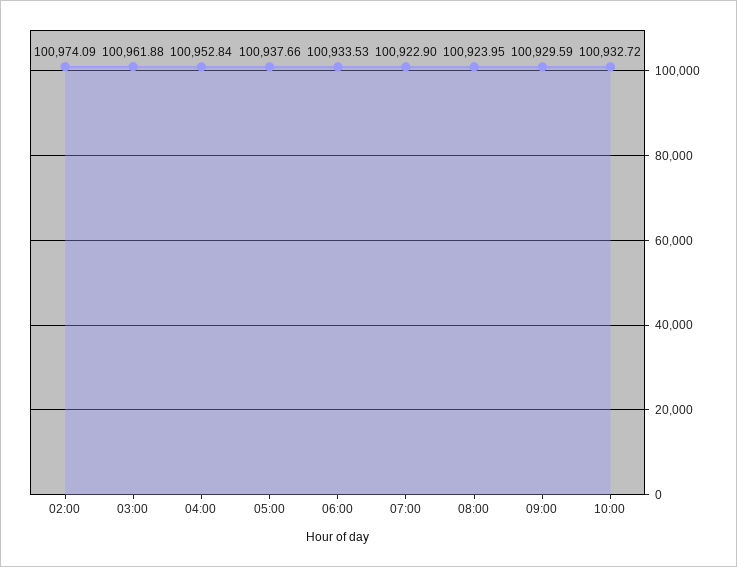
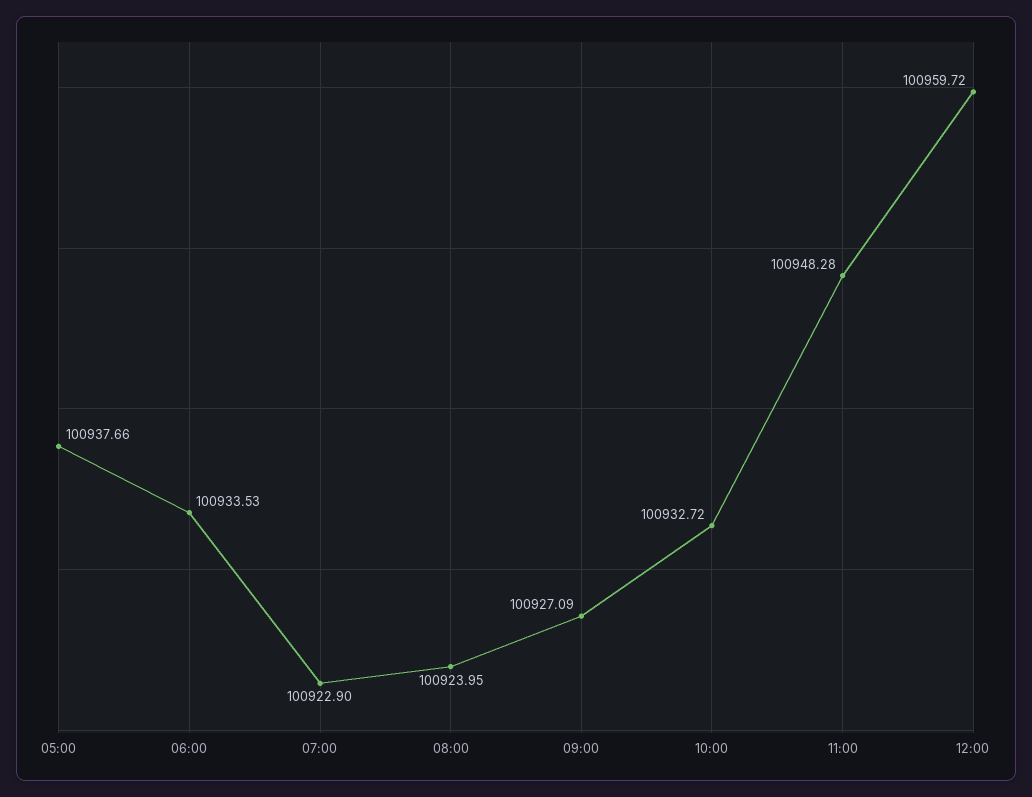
02:00: 100974.09 -> none
03:00: 100961.88 -> none
04:00: 100952.84 -> none
09:00: 100929.59 -> 100927.09
11:00: none -> 100948.28
12:00: none -> 100959.72

